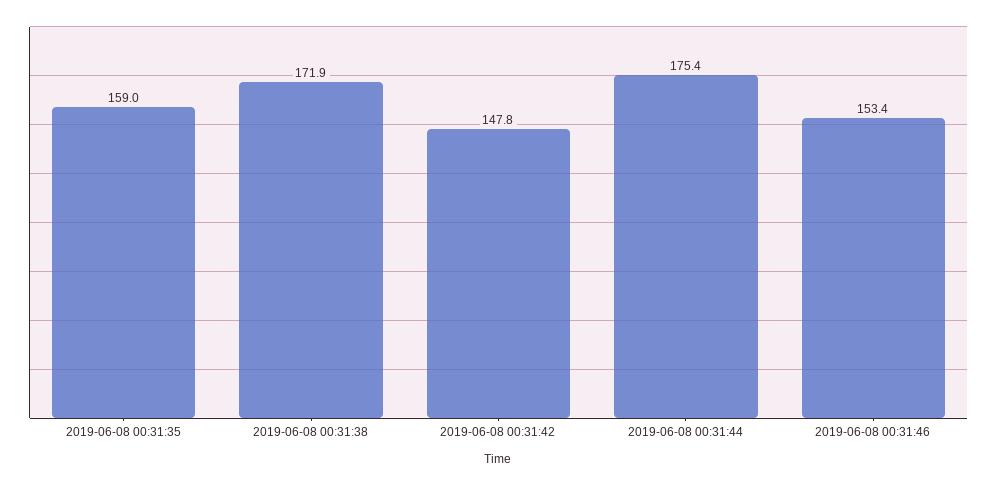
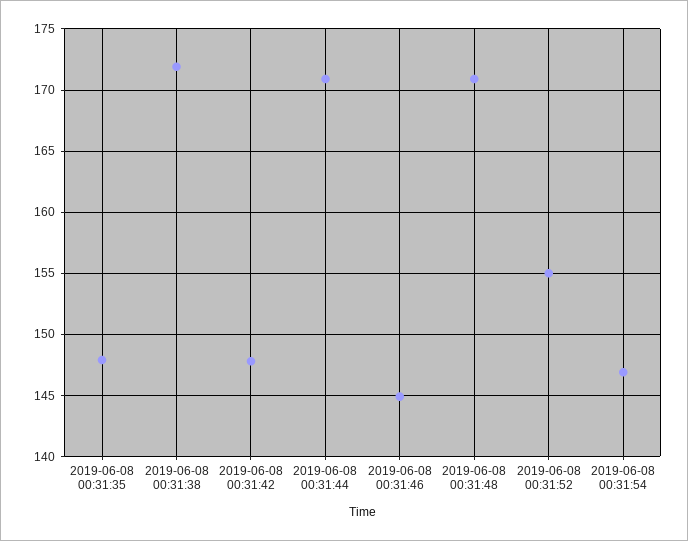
2019-06-08 00:31:35: 159 -> 148
2019-06-08 00:31:44: 175.4 -> 171
2019-06-08 00:31:46: 153.4 -> 145
2019-06-08 00:31:48: none -> 171
2019-06-08 00:31:52: none -> 155
2019-06-08 00:31:54: none -> 147

